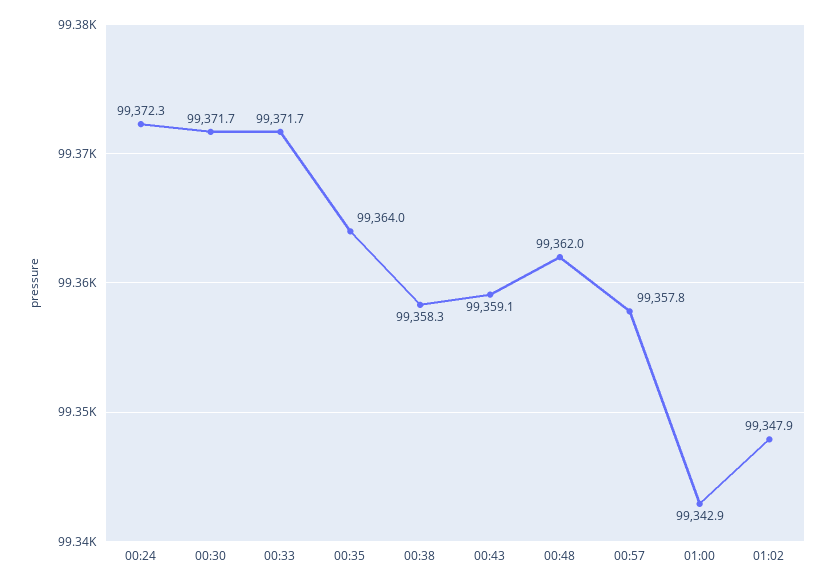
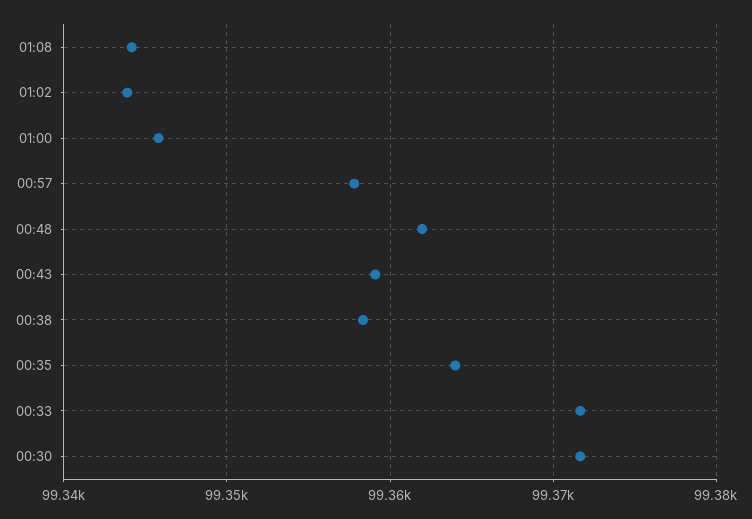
00:24: 99372.3 -> none
01:00: 99342.9 -> 99346
01:02: 99347.9 -> 99344
01:08: none -> 99344

